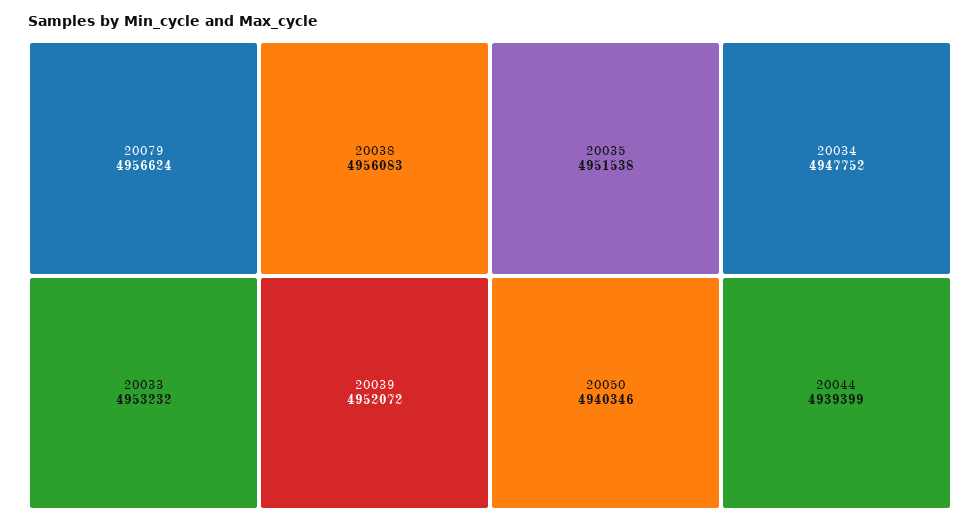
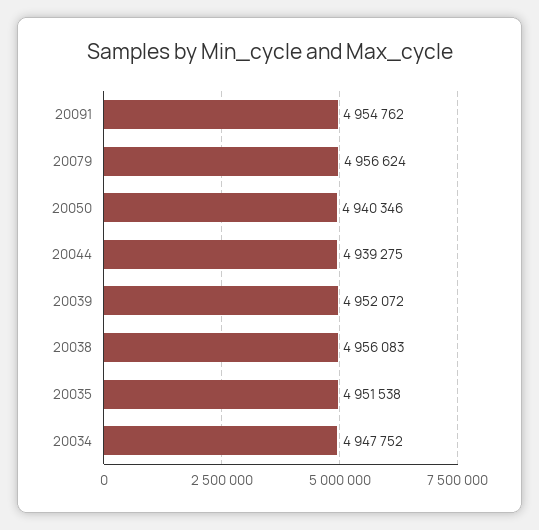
20033: 4953232 -> none
20044: 4939399 -> 4939275
20091: none -> 4954762

